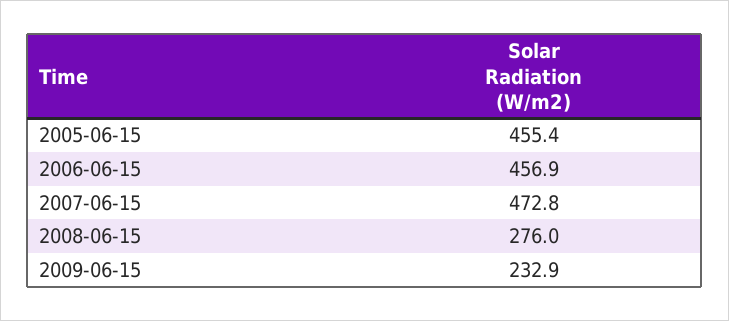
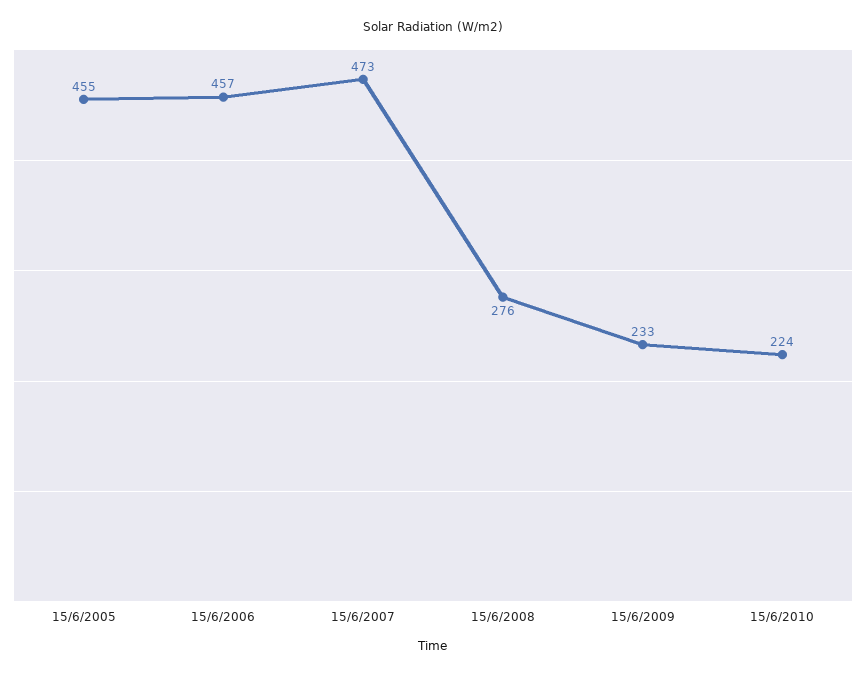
15/6/2010: none -> 224

